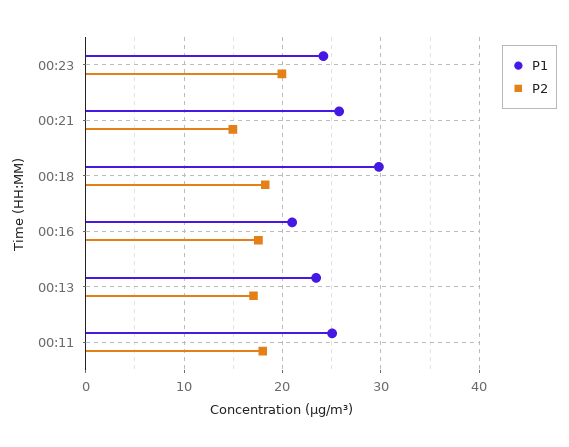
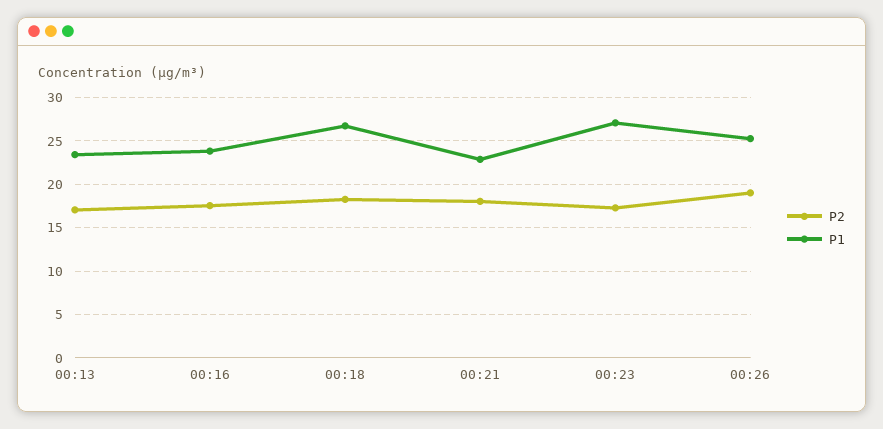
P1, 00:23: 24 -> 27
P2, 00:23: 20 -> 17
P1, 00:21: 26 -> 23
P2, 00:21: 15 -> 18
P1, 00:18: 30 -> 27
P1, 00:16: 21 -> 24
P1, 00:11: 25 -> none
P2, 00:11: 18 -> none
P2, 00:26: none -> 19
P1, 00:26: none -> 25

